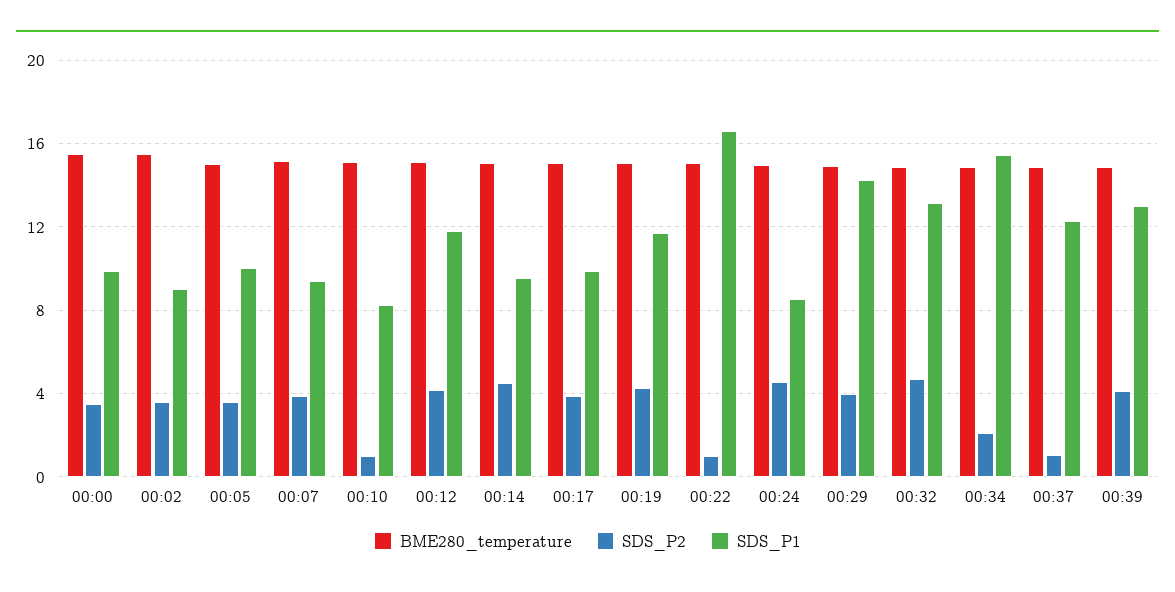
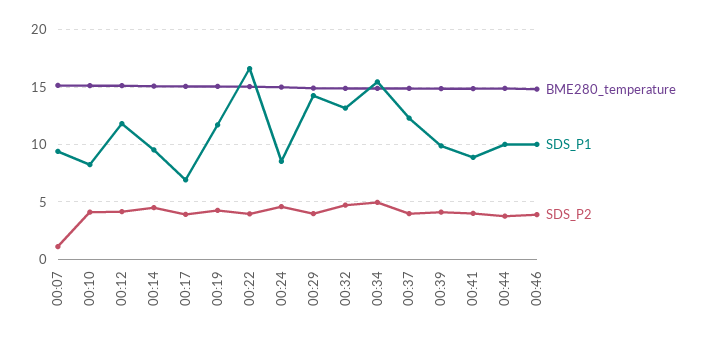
BME280_temperature, 00:00: 15.5 -> none
SDS_P2, 00:00: 3.5 -> none
SDS_P1, 00:00: 10 -> none
BME280_temperature, 00:02: 15.5 -> none
SDS_P2, 00:02: 3.5 -> none
SDS_P1, 00:02: 9 -> none
BME280_temperature, 00:05: 15 -> none
SDS_P2, 00:05: 3.5 -> none
SDS_P1, 00:05: 10 -> none
SDS_P2, 00:07: 4 -> 1
SDS_P2, 00:10: 1 -> 4
SDS_P1, 00:17: 10 -> 7
SDS_P2, 00:22: 1 -> 4
SDS_P2, 00:34: 2 -> 5
SDS_P2, 00:37: 1 -> 4
SDS_P1, 00:39: 13 -> 10
BME280_temperature, 00:41: none -> 15
SDS_P1, 00:41: none -> 9
SDS_P2, 00:41: none -> 4
BME280_temperature, 00:44: none -> 15
SDS_P1, 00:44: none -> 10
SDS_P2, 00:44: none -> 4
BME280_temperature, 00:46: none -> 15
SDS_P1, 00:46: none -> 10
SDS_P2, 00:46: none -> 4

